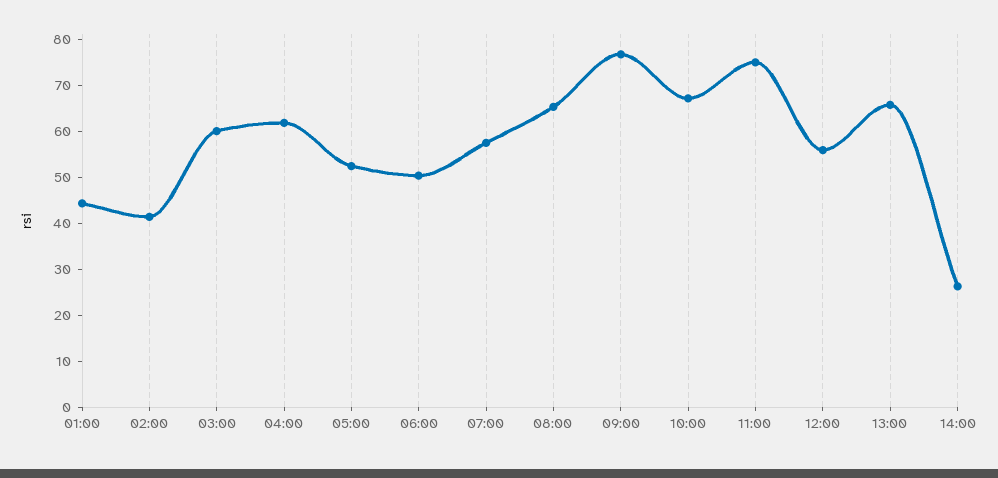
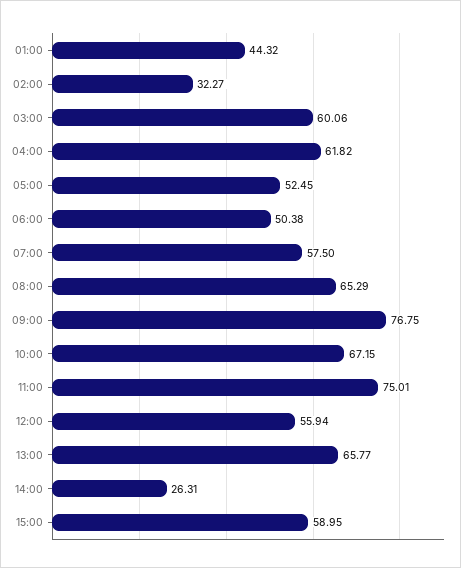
02:00: 42 -> 32.27
15:00: none -> 58.95

